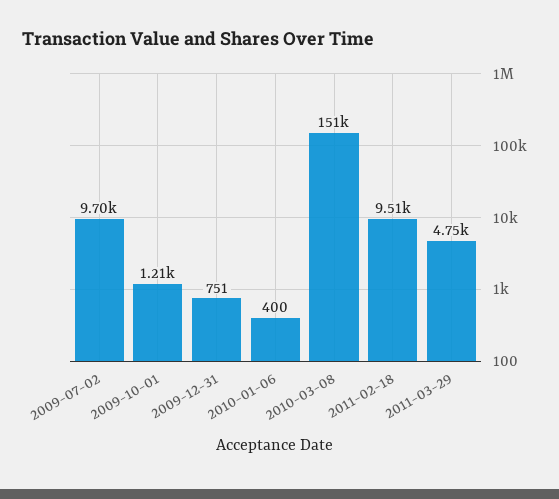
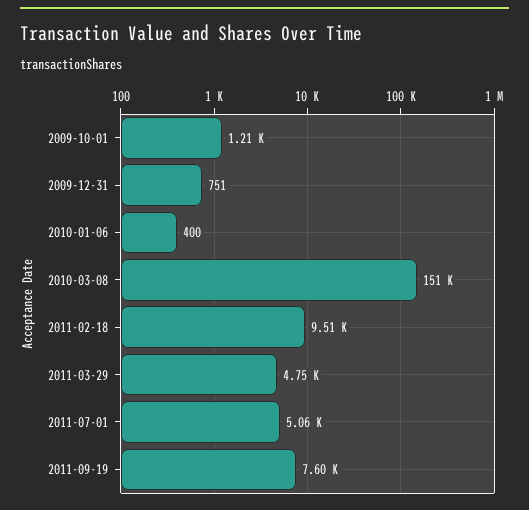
2009-07-02: 9700 -> none
2011-07-01: none -> 5060
2011-09-19: none -> 7600

